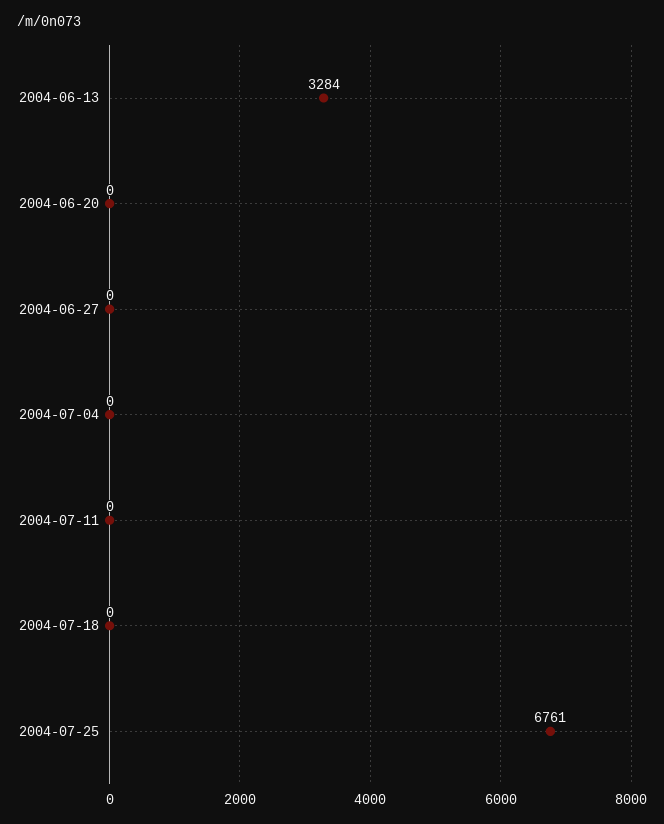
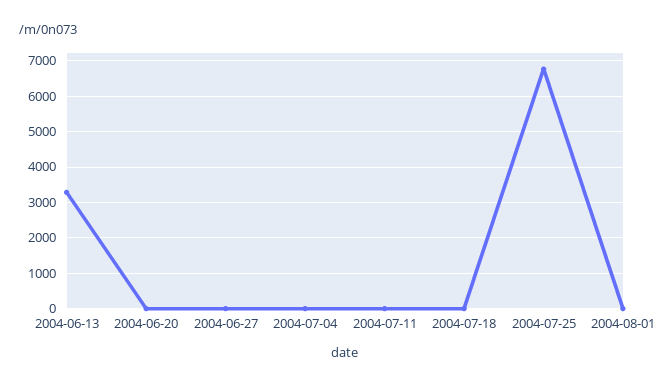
2004-08-01: none -> 0

